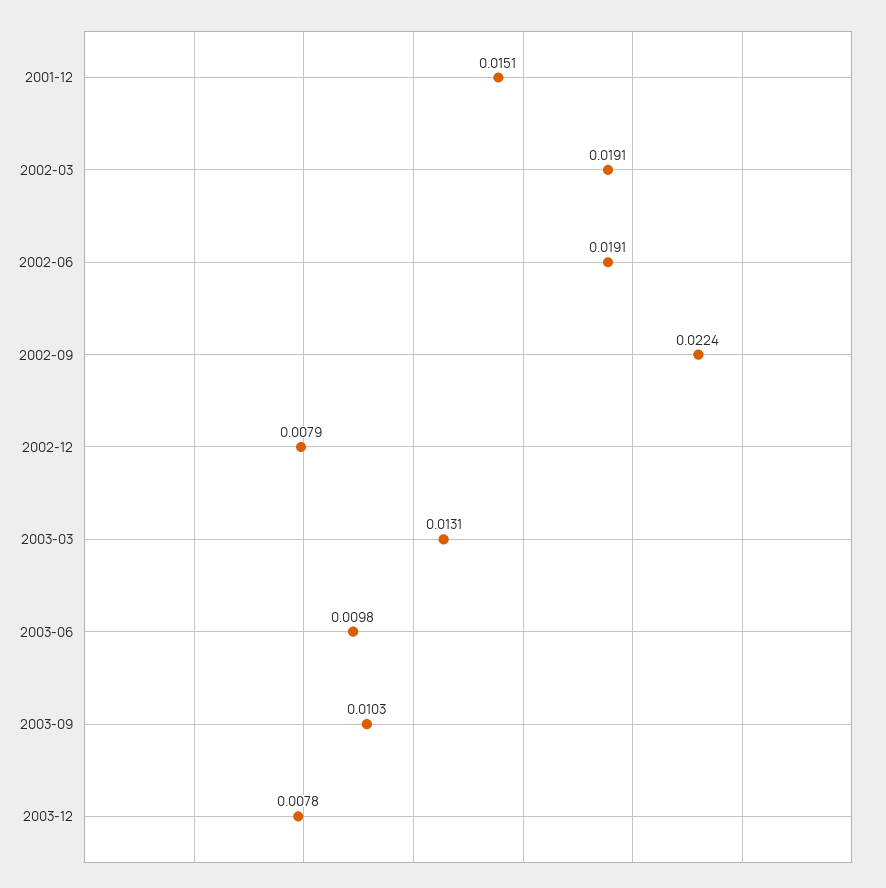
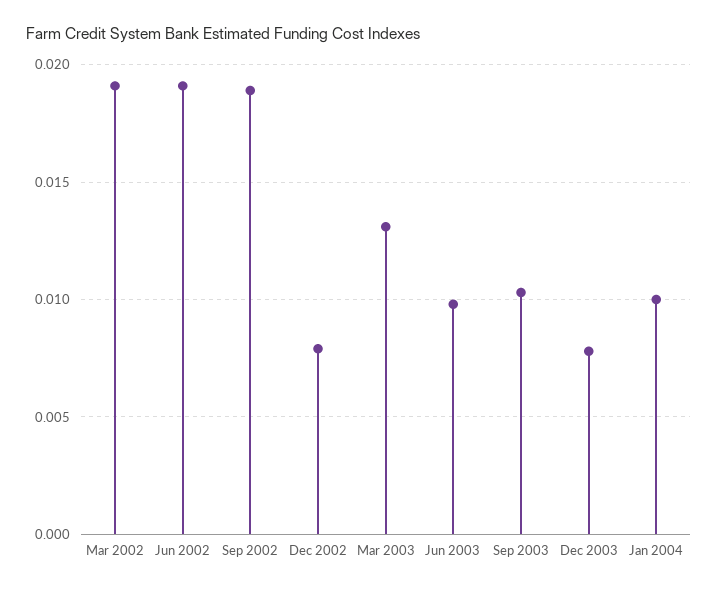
2001-12: 0.0151 -> none
2002-09: 0.0224 -> 0.019
Jan 2004: none -> 0.01

